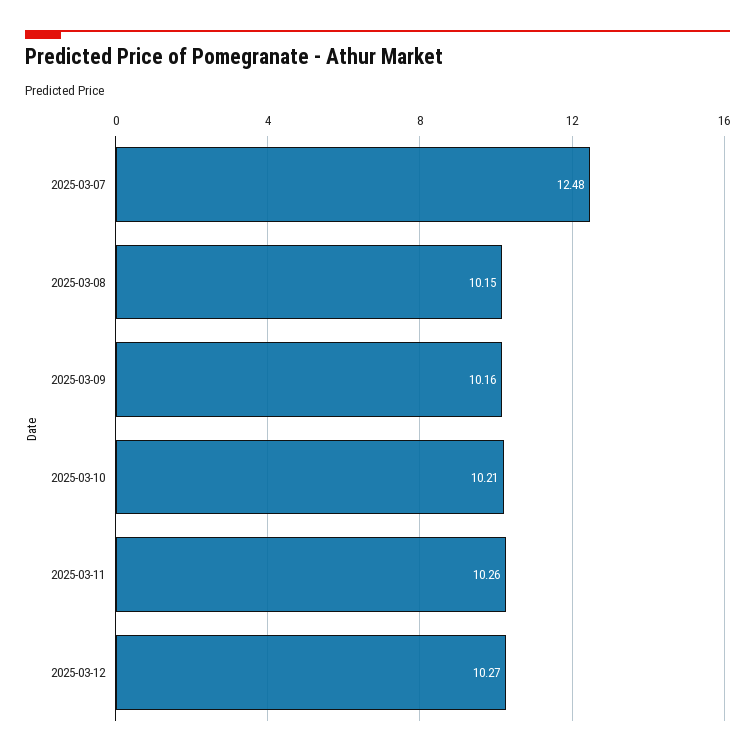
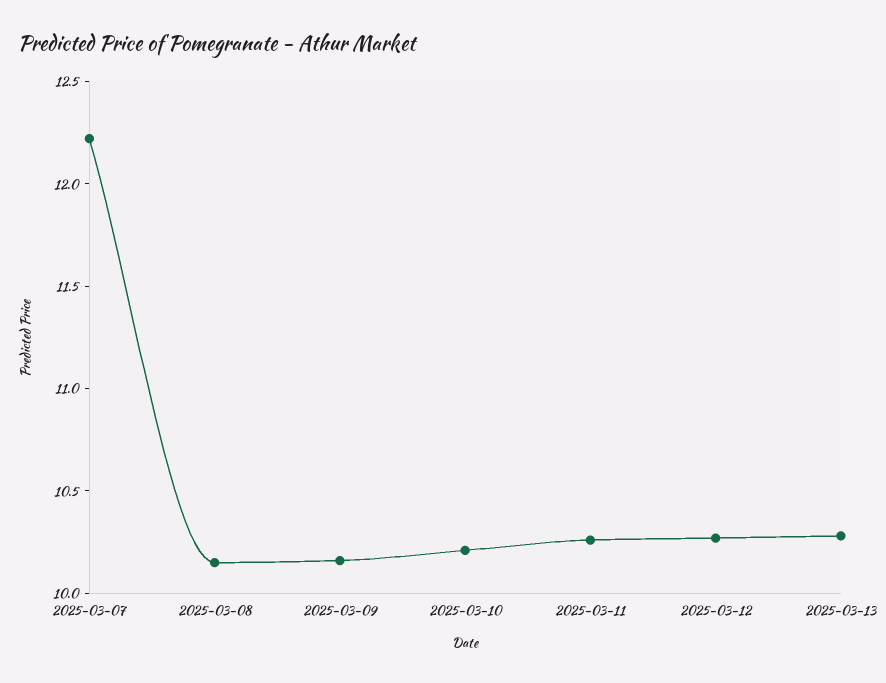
2025-03-07: 12.48 -> 12.2
2025-03-13: none -> 10.3

